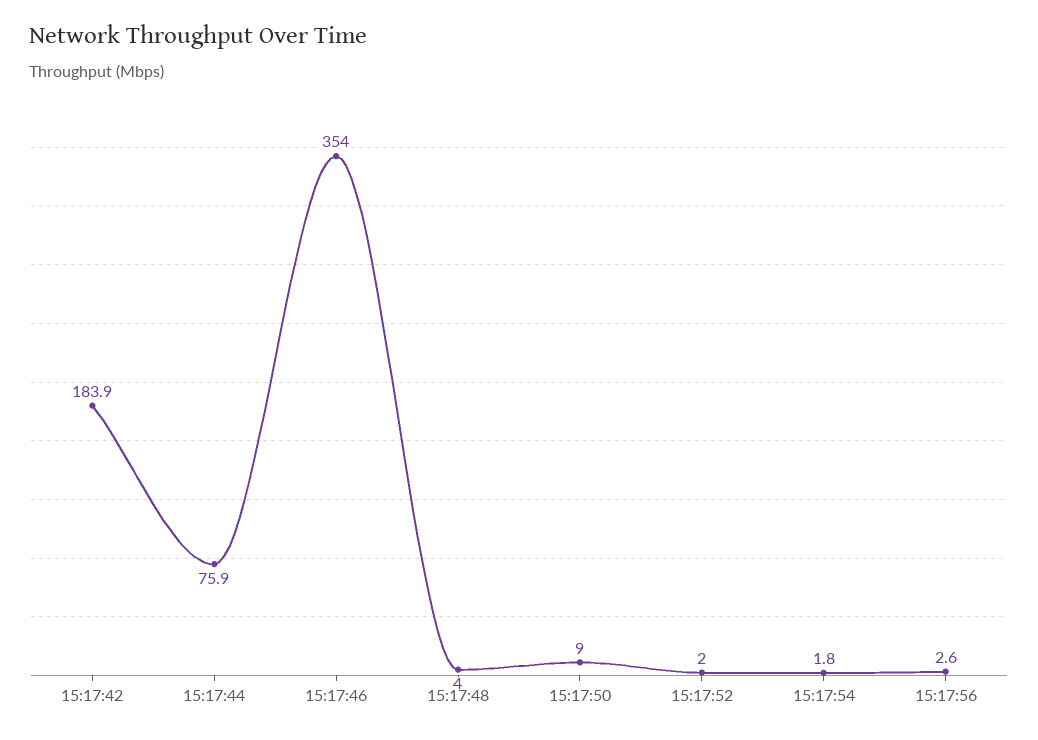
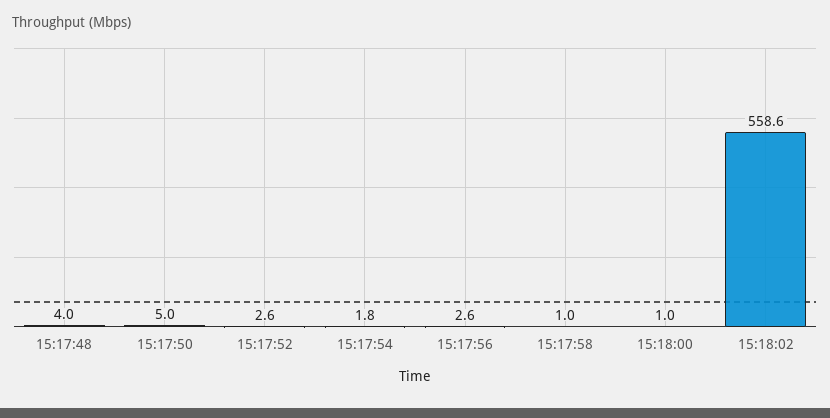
15:17:42: 183.9 -> none
15:17:44: 75.9 -> none
15:17:46: 354 -> none
15:17:50: 9 -> 5
15:17:52: 2 -> 2.6
15:17:58: none -> 1
15:18:00: none -> 1
15:18:02: none -> 558.6

